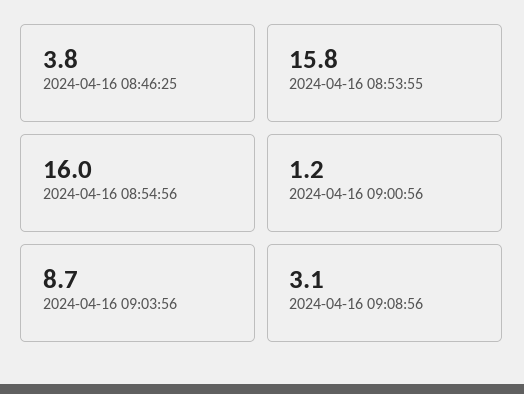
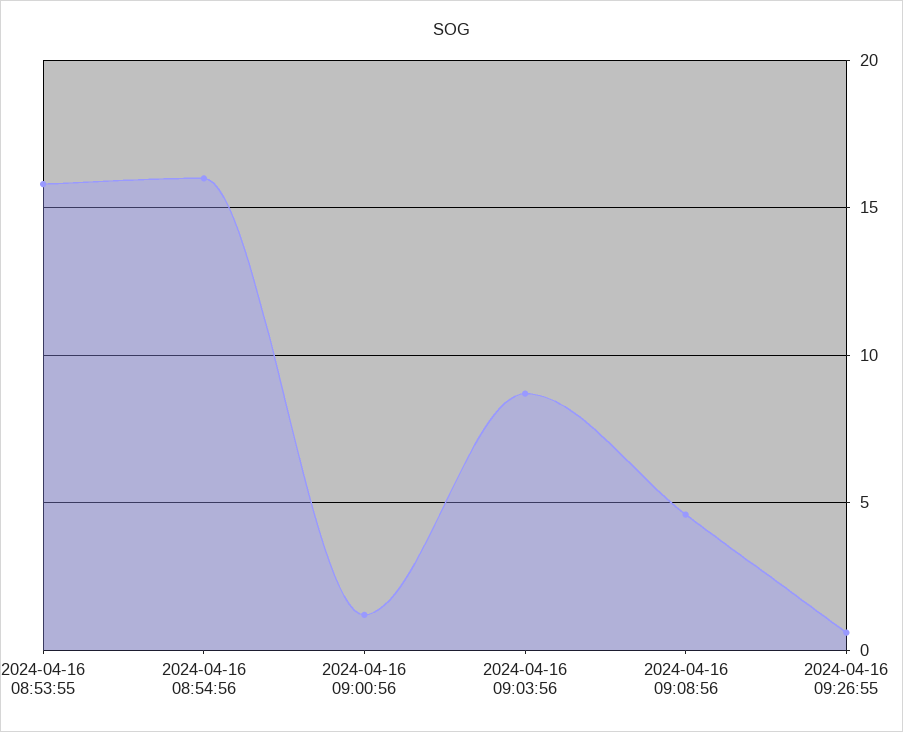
2024-04-16 08:46:25: 3.8 -> none
2024-04-16 09:08:56: 3.1 -> 4.5
2024-04-16 09:26:55: none -> 0.5

